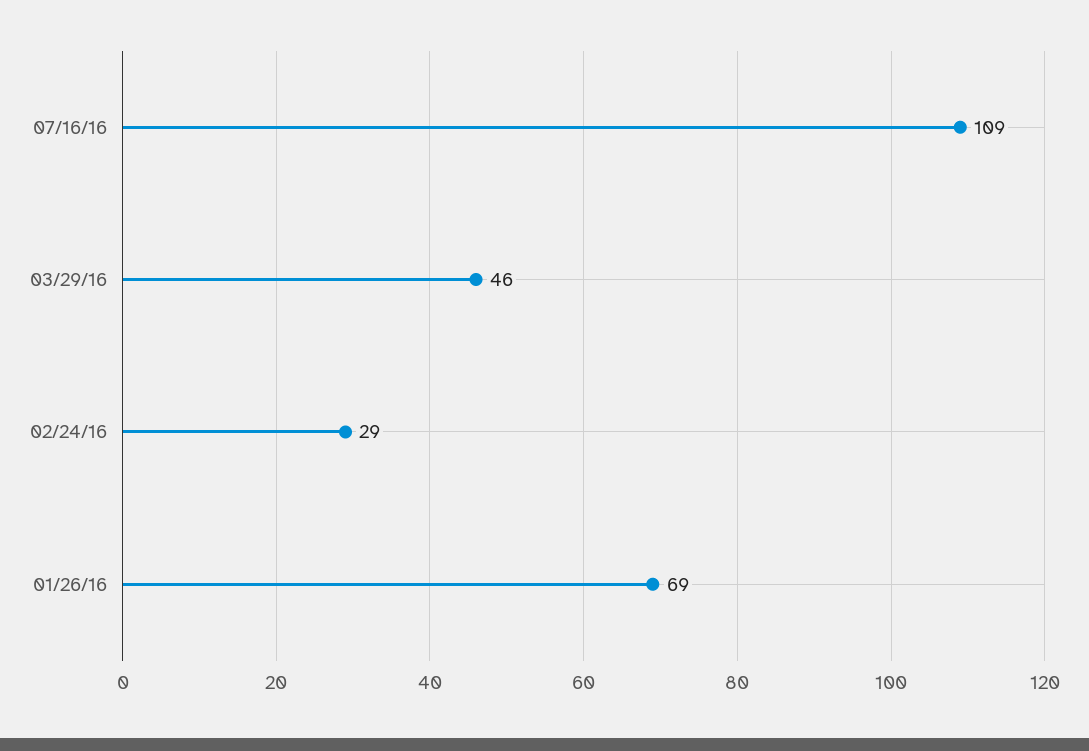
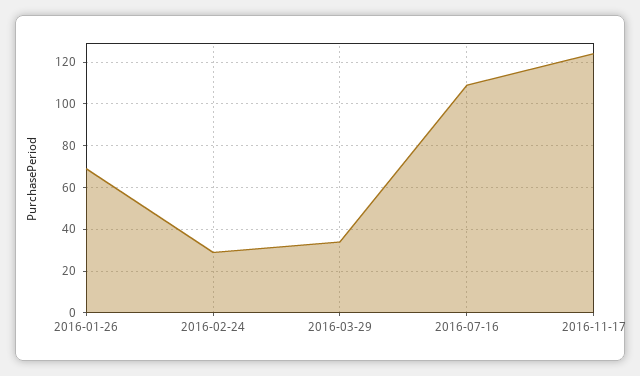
03/29/16: 46 -> 35
2016-11-17: none -> 125

